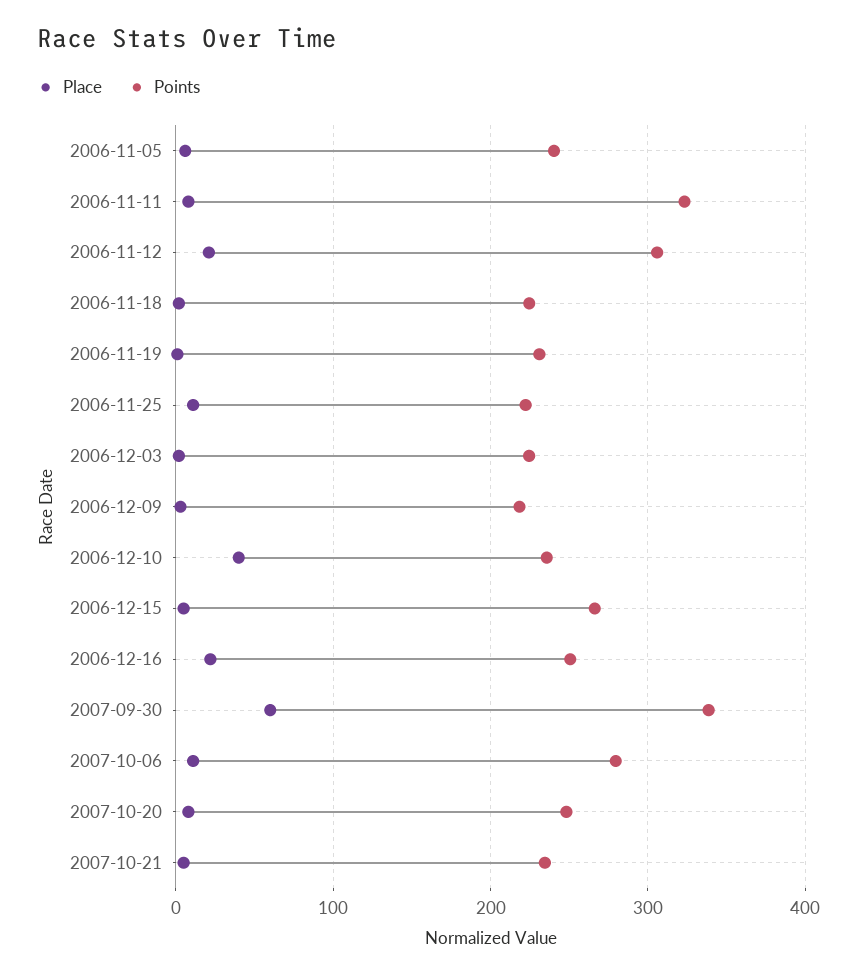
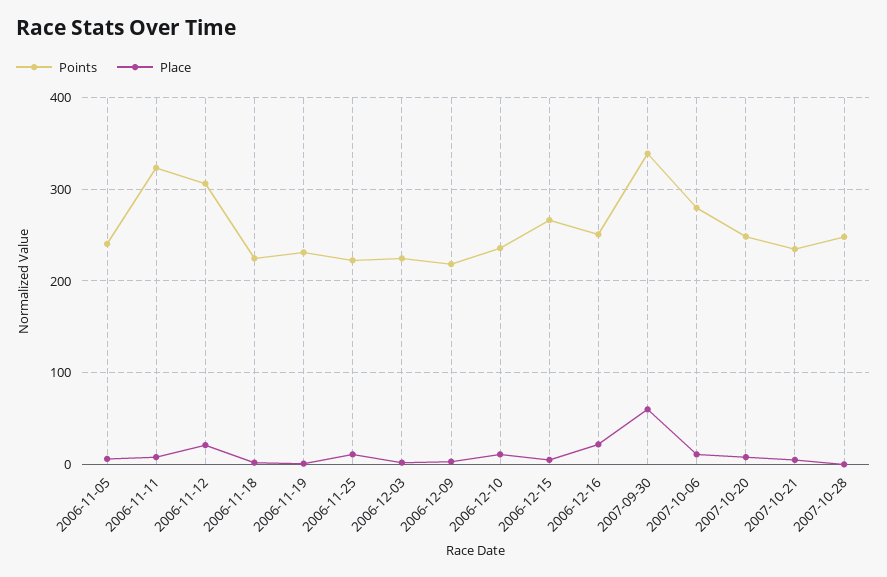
Place, 2006-12-10: 40 -> 10
Points, 2007-10-28: none -> 250
Place, 2007-10-28: none -> 0

